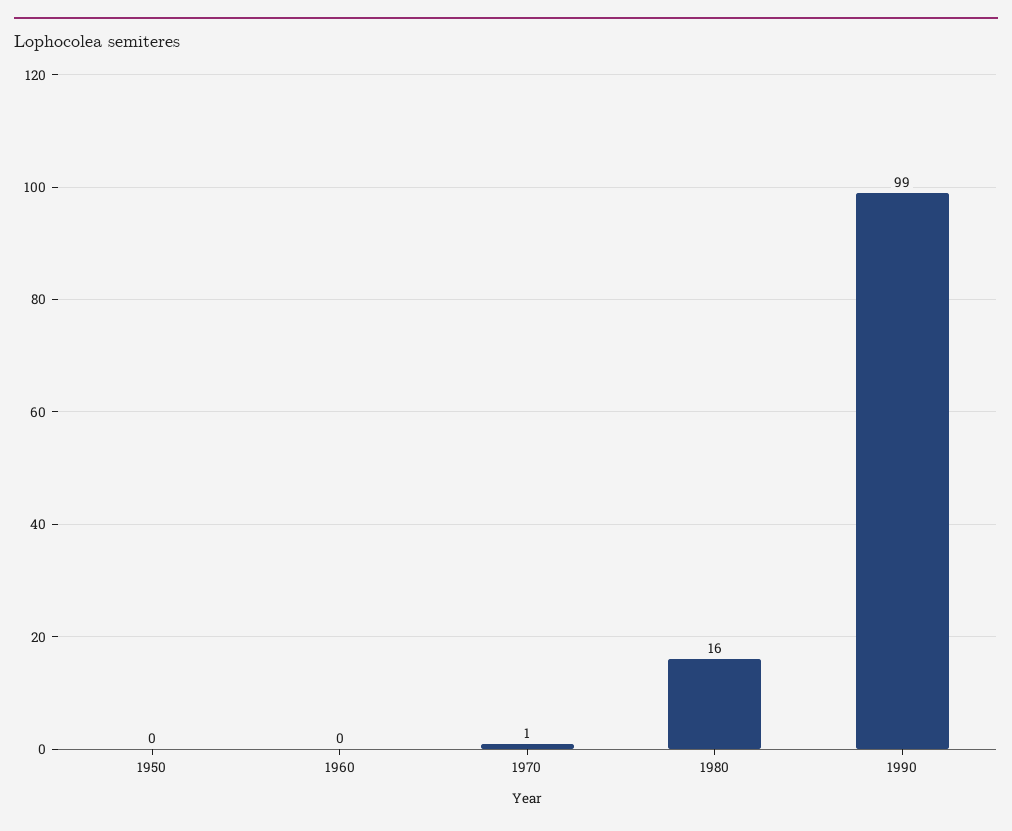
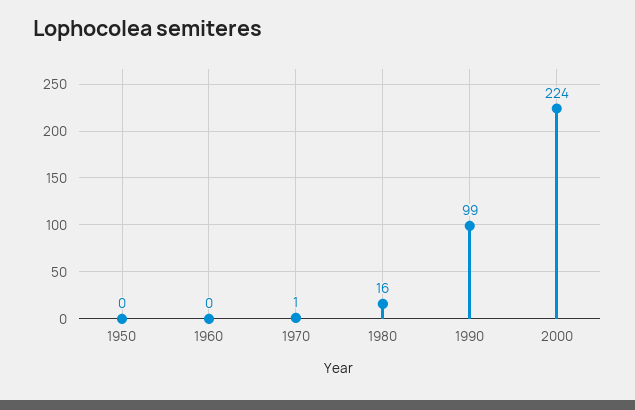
2000: none -> 224

